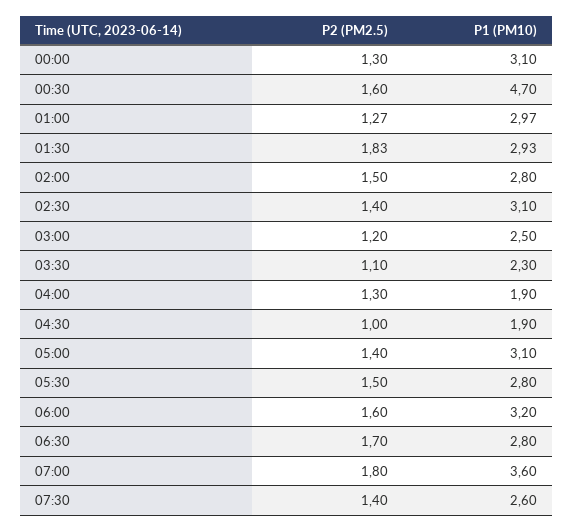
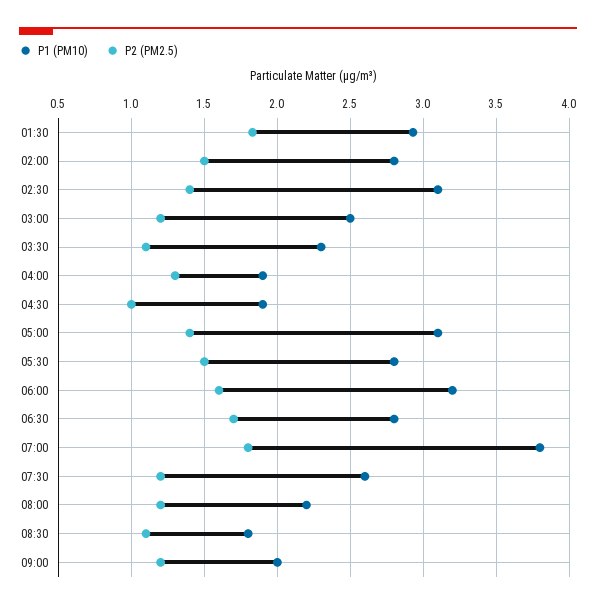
P2 (PM2.5), 00:00: 1.3 -> none
P1 (PM10), 00:00: 3.1 -> none
P2 (PM2.5), 00:30: 1.6 -> none
P1 (PM10), 00:30: 4.7 -> none
P2 (PM2.5), 01:00: 1.27 -> none
P1 (PM10), 01:00: 2.97 -> none
P1 (PM10), 07:00: 3.6 -> 3.8
P2 (PM2.5), 07:30: 1.4 -> 1.2
P1 (PM10), 08:00: none -> 2.2
P2 (PM2.5), 08:00: none -> 1.2
P1 (PM10), 08:30: none -> 1.8
P2 (PM2.5), 08:30: none -> 1.1
P1 (PM10), 09:00: none -> 2
P2 (PM2.5), 09:00: none -> 1.2

